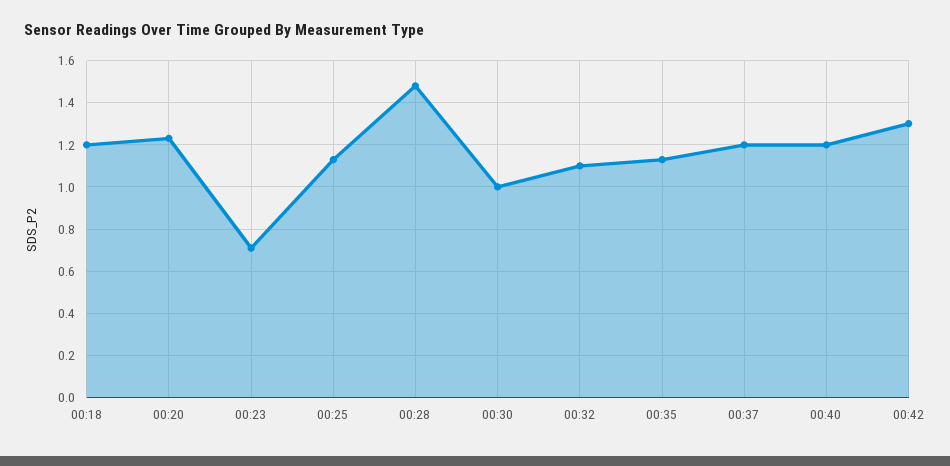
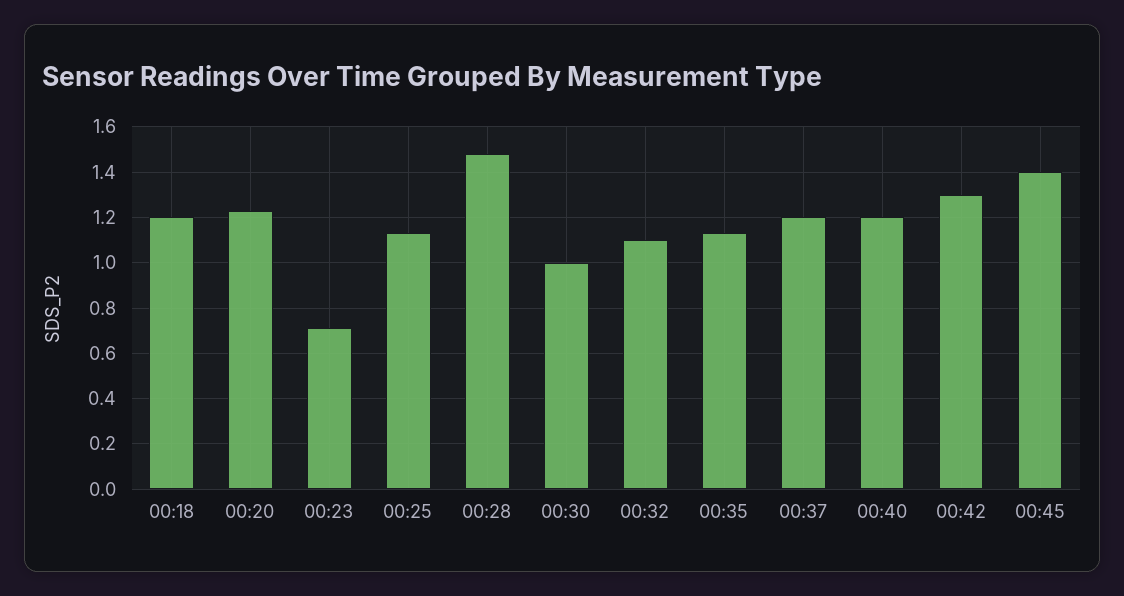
00:45: none -> 1.4

